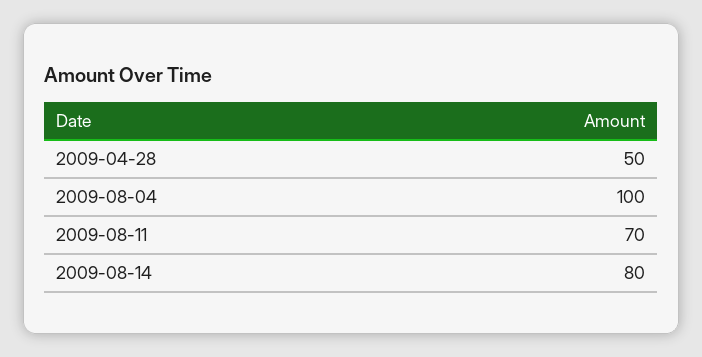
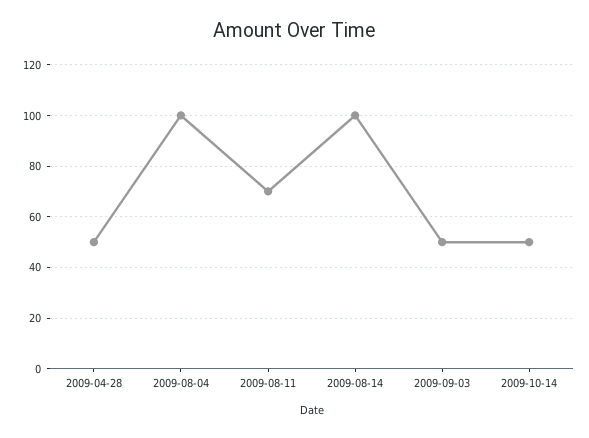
2009-08-14: 80 -> 100
2009-09-03: none -> 50
2009-10-14: none -> 50

